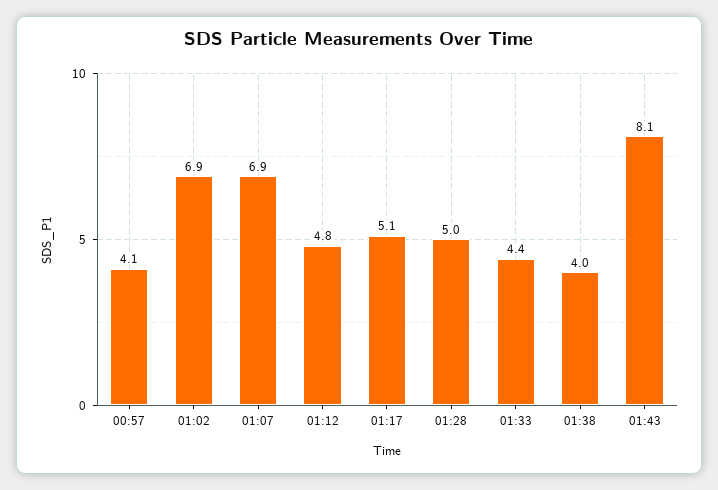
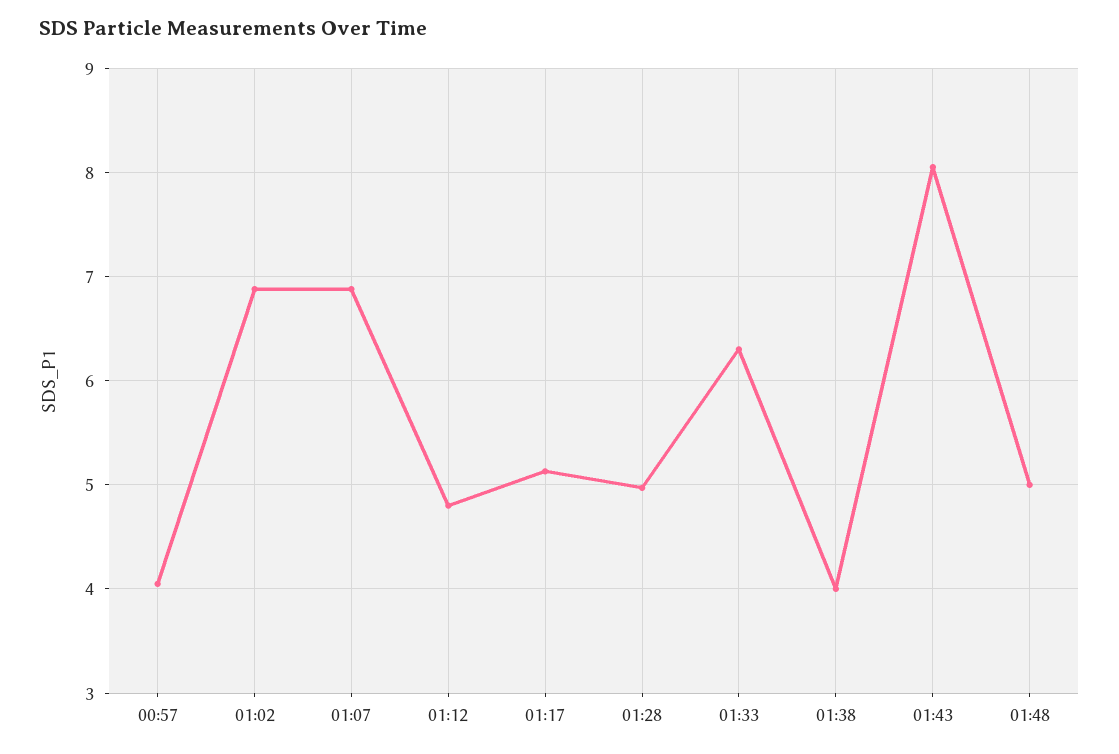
01:33: 4.4 -> 6.3
01:48: none -> 5

